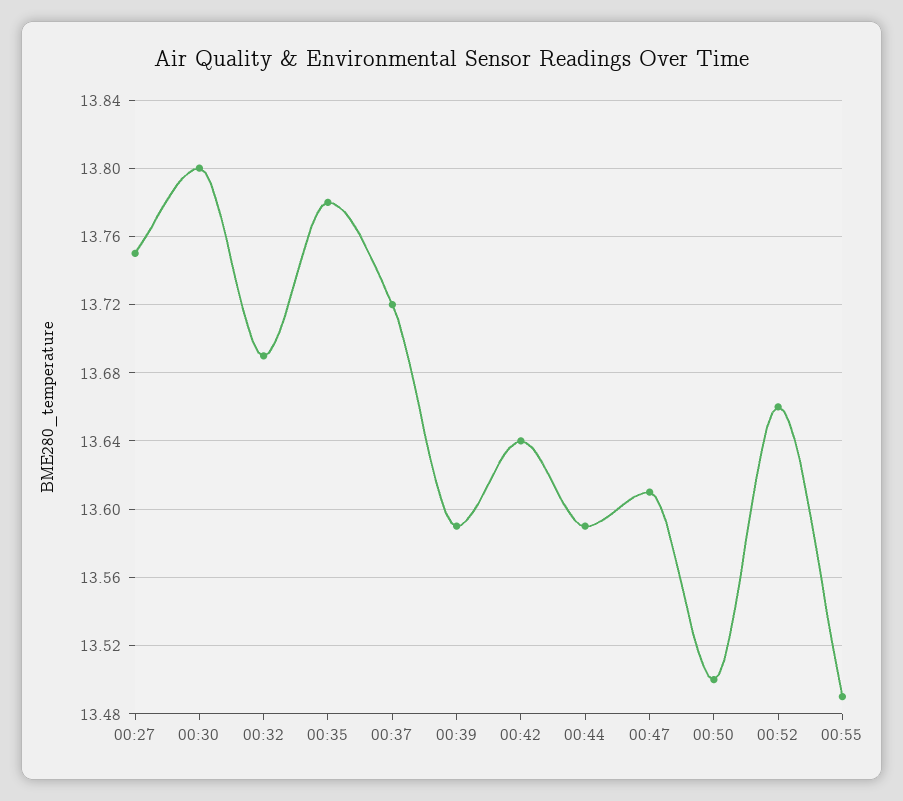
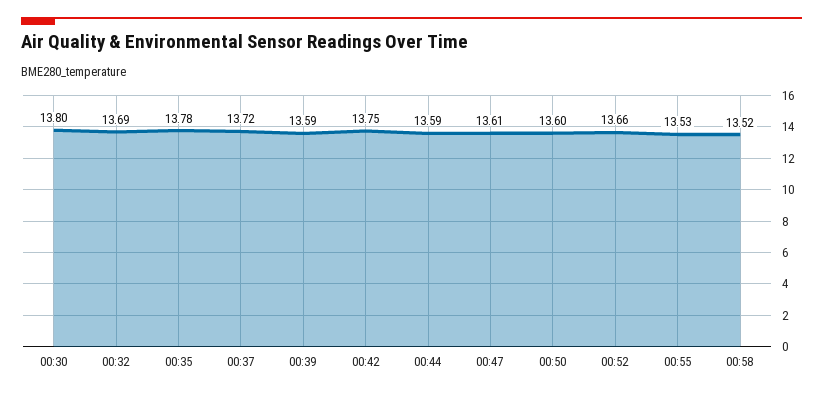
00:27: 13.75 -> none
00:42: 13.64 -> 13.75
00:50: 13.5 -> 13.6
00:55: 13.49 -> 13.53
00:58: none -> 13.52

